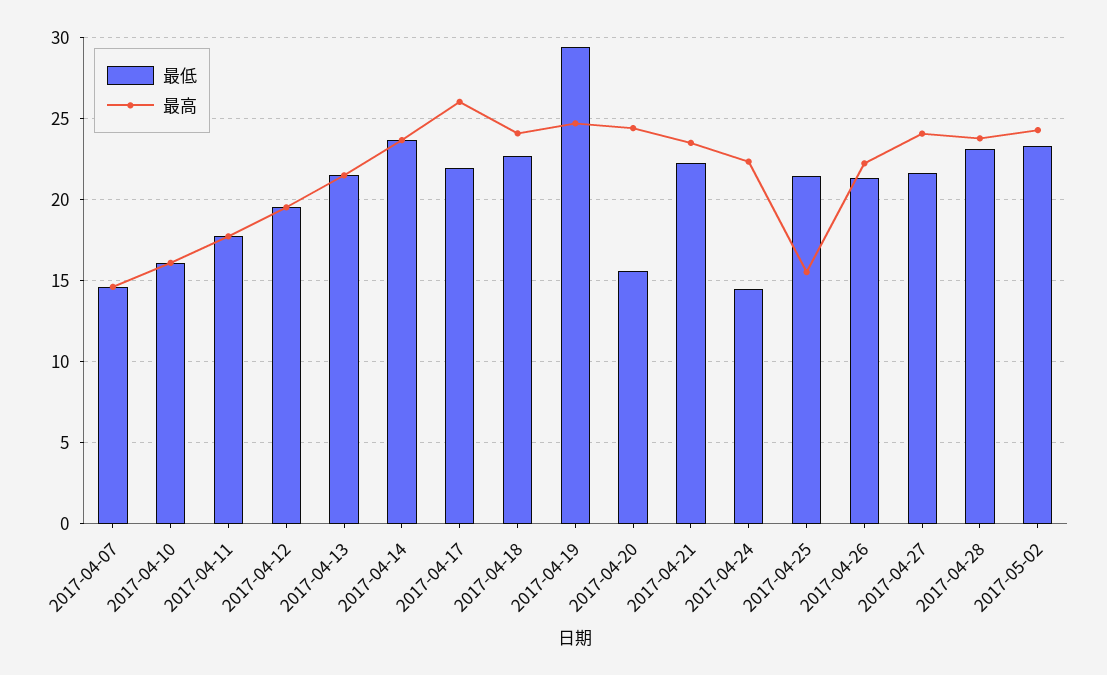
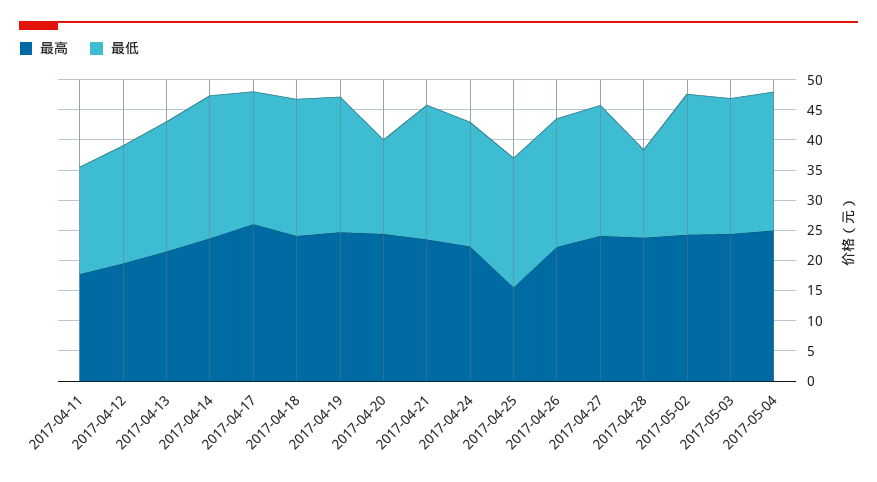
最低, 2017-04-07: 14.5 -> none
最高, 2017-04-07: 14.5 -> none
最低, 2017-04-10: 16 -> none
最高, 2017-04-10: 16 -> none
最低, 2017-04-19: 29.5 -> 22.5
最低, 2017-04-24: 14.5 -> 20
最低, 2017-04-28: 23 -> 15
最高, 2017-05-03: none -> 25
最低, 2017-05-03: none -> 22.5
最高, 2017-05-04: none -> 25
最低, 2017-05-04: none -> 22.5

